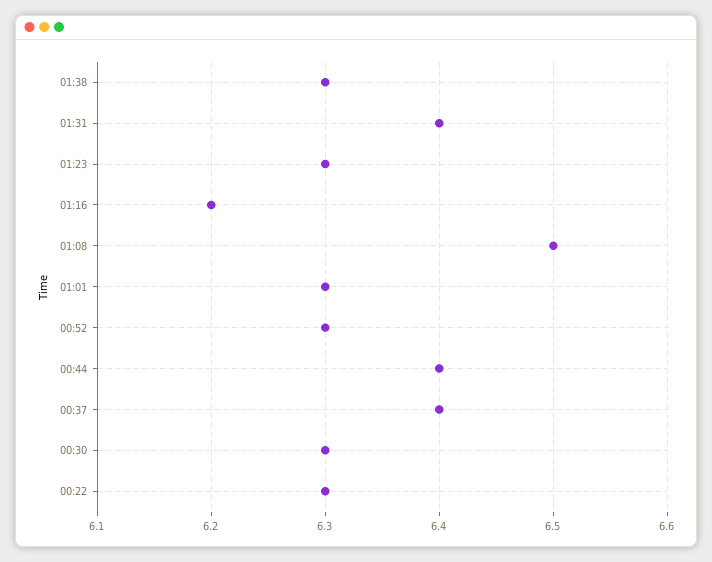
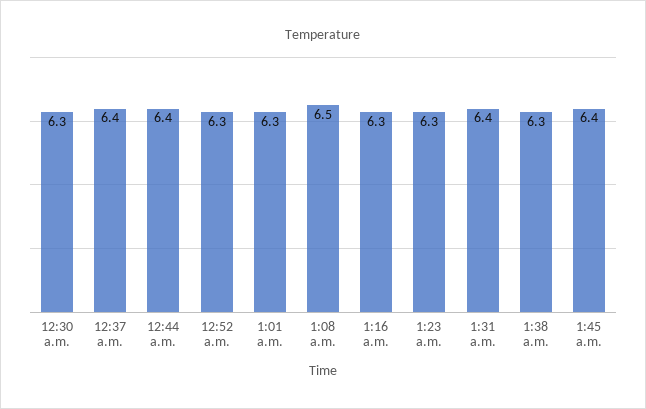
01:16: 6.2 -> 6.3
00:22: 6.3 -> none
1:45 a.m.: none -> 6.4

